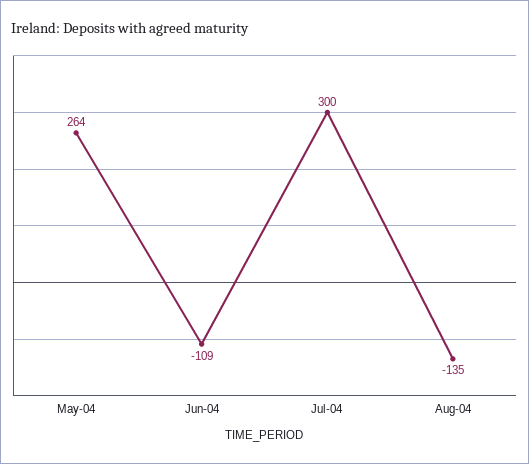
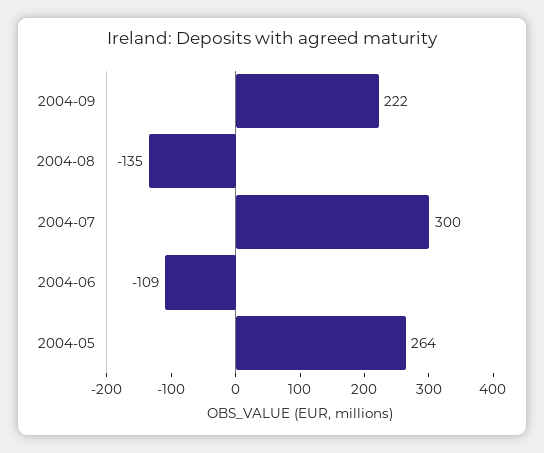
2004-09: none -> 222

